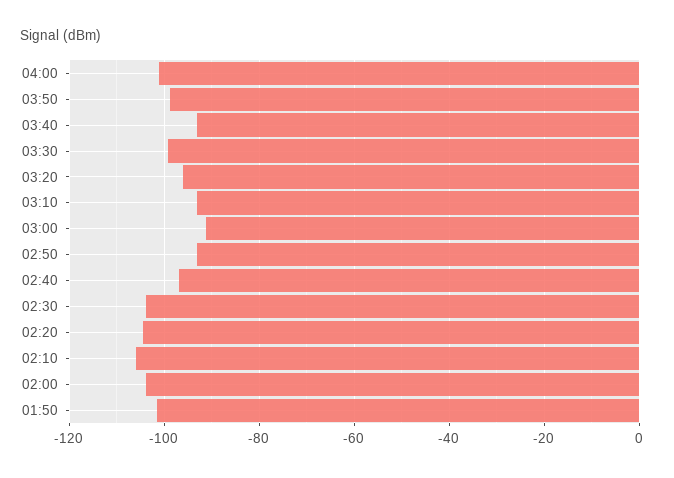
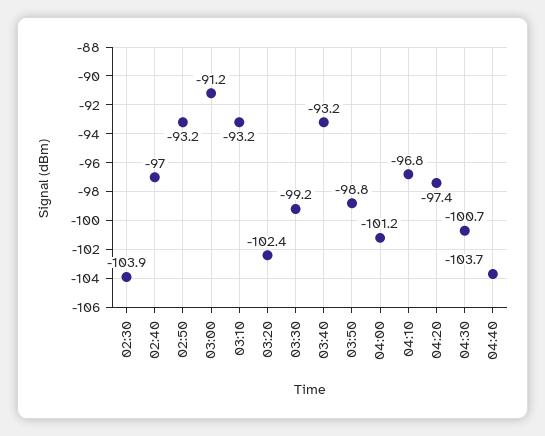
03:20: -96 -> -102.4
02:20: -104 -> none
02:10: -106 -> none
02:00: -104 -> none
01:50: -102 -> none
04:10: none -> -96.8
04:20: none -> -97.4
04:30: none -> -100.7
04:40: none -> -103.7

